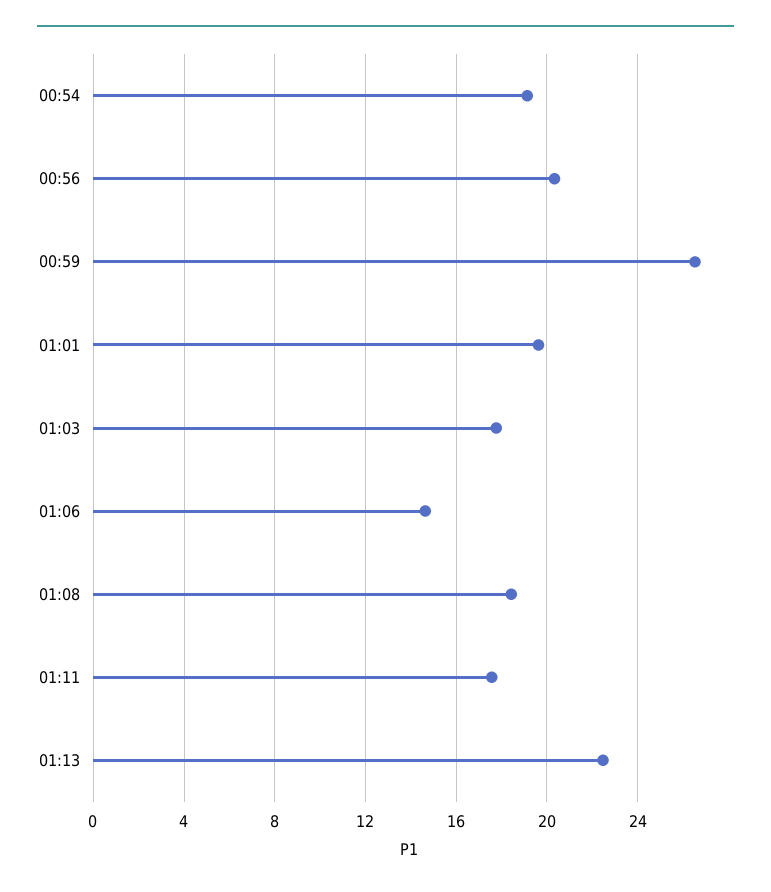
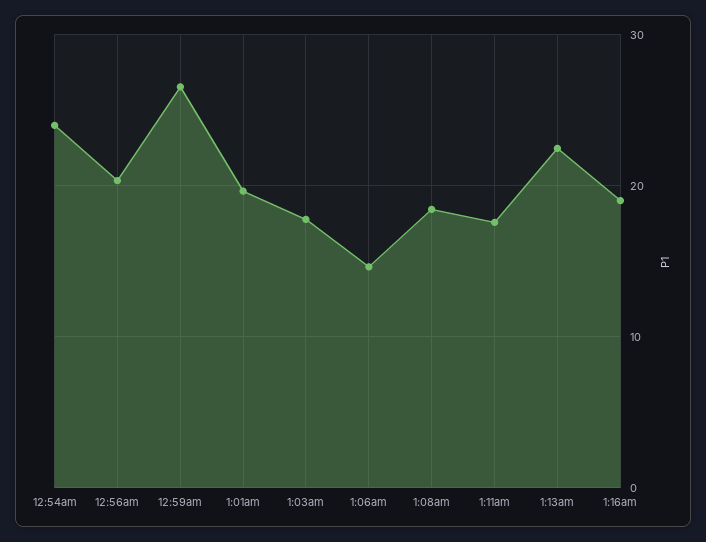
00:54: 19 -> 24
1:16am: none -> 19

